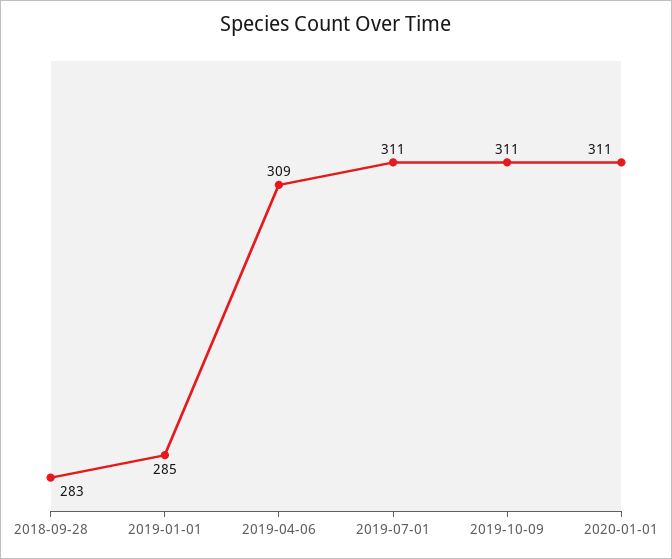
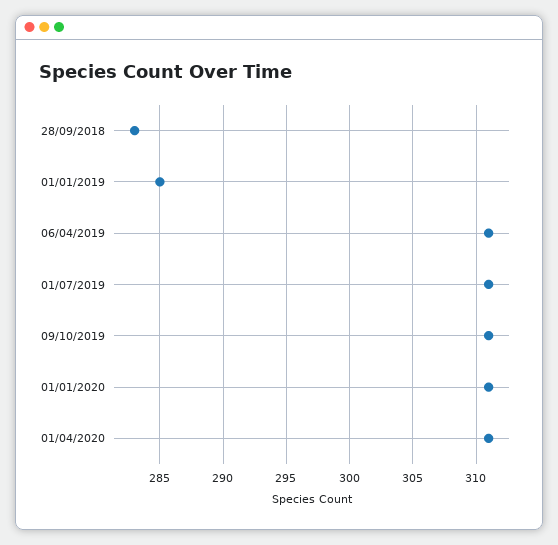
2019-04-06: 309 -> 311
01/04/2020: none -> 311

